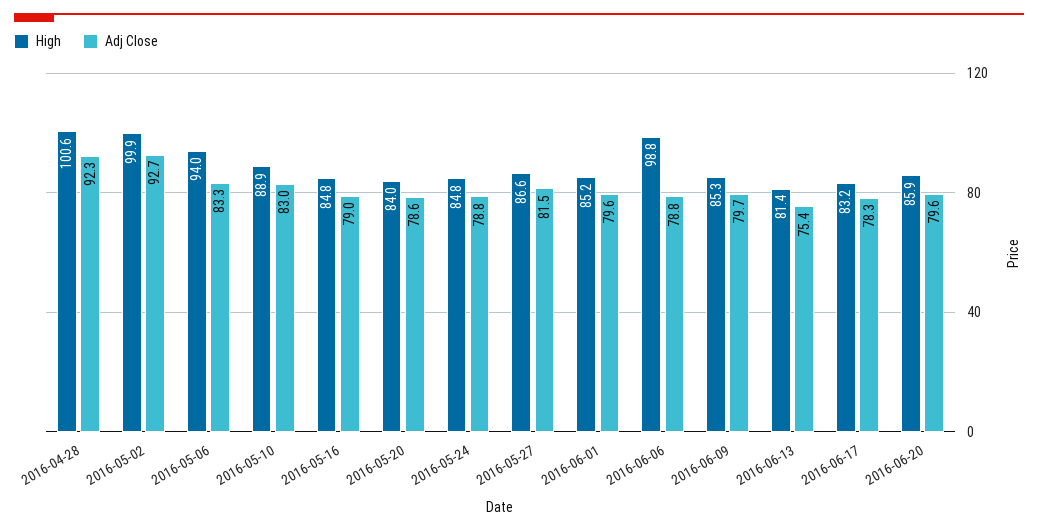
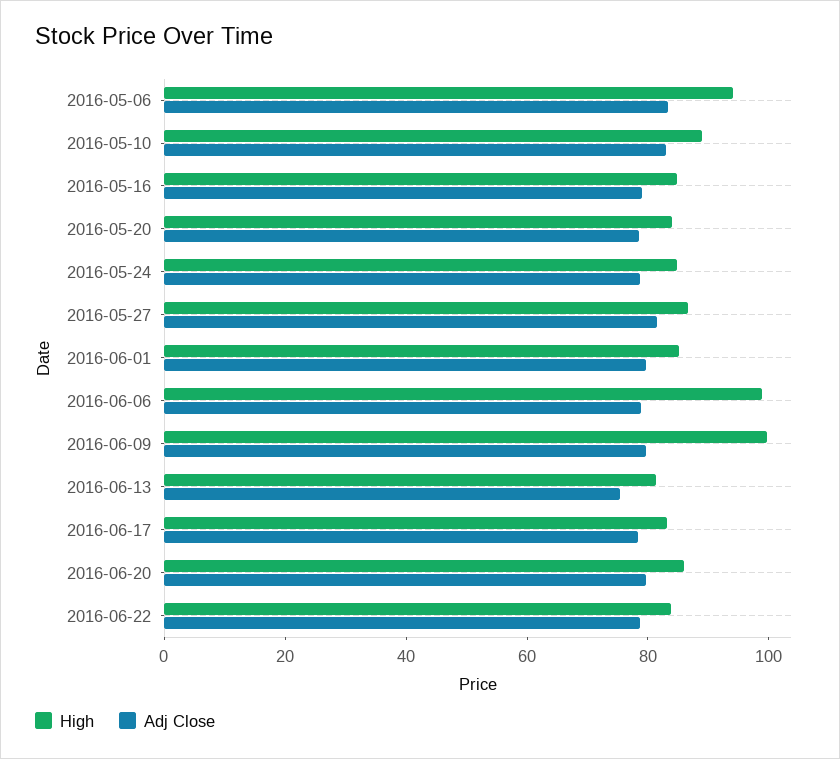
High, 2016-04-28: 100.6 -> none
Adj Close, 2016-04-28: 92.3 -> none
High, 2016-05-02: 99.9 -> none
Adj Close, 2016-05-02: 92.7 -> none
High, 2016-06-09: 85.3 -> 100
High, 2016-06-22: none -> 85
Adj Close, 2016-06-22: none -> 80

